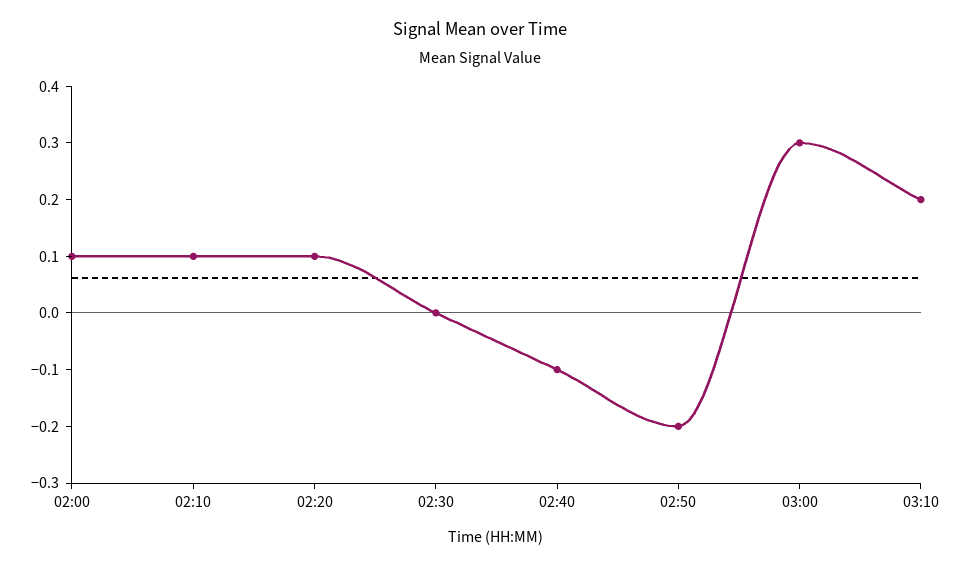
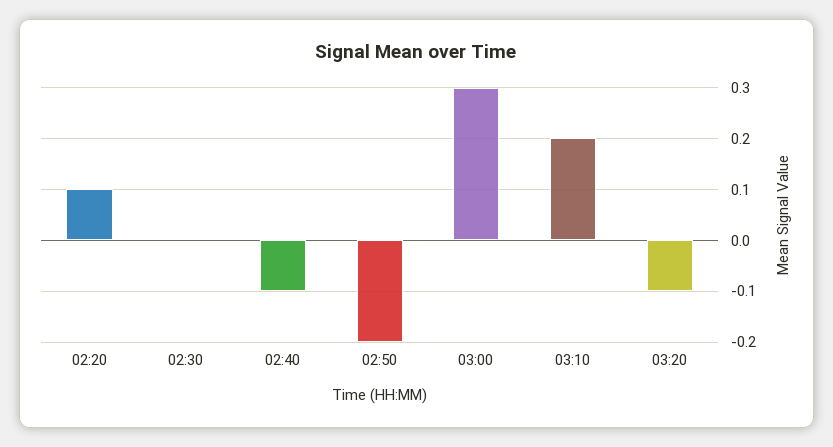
02:00: 0.1 -> none
02:10: 0.1 -> none
03:20: none -> -0.1

